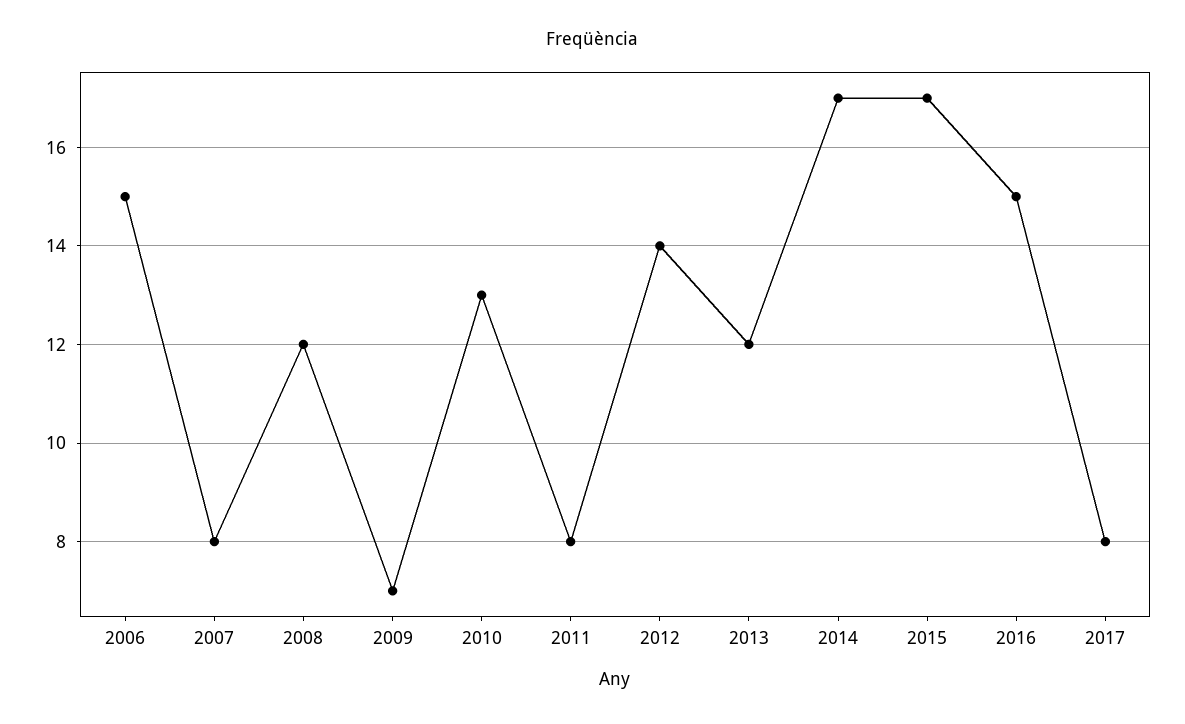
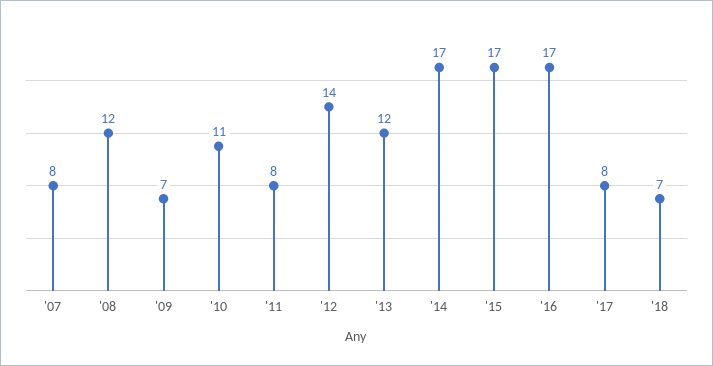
2006: 15 -> none
2010: 13 -> 11
2016: 15 -> 17
'18: none -> 7

